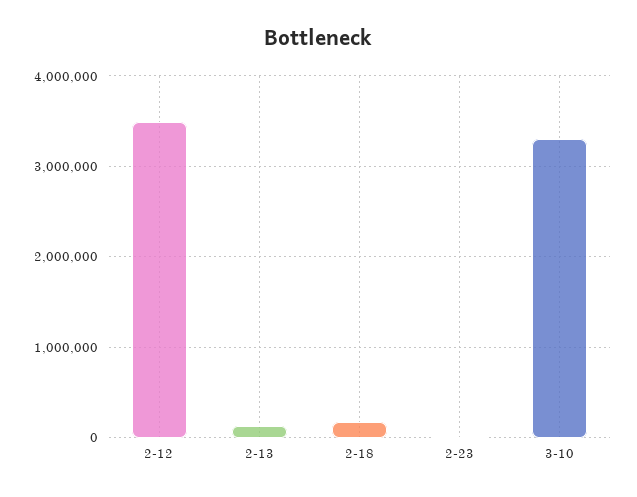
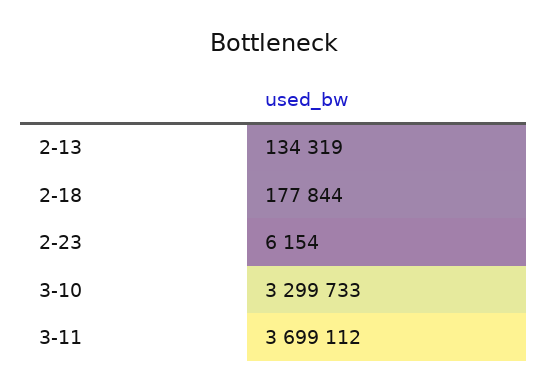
2-12: 3500000 -> none
3-11: none -> 3699112

